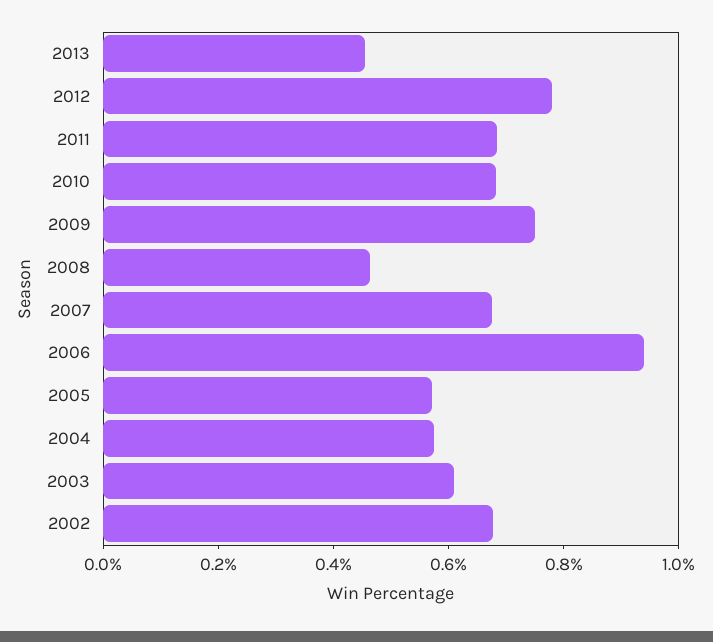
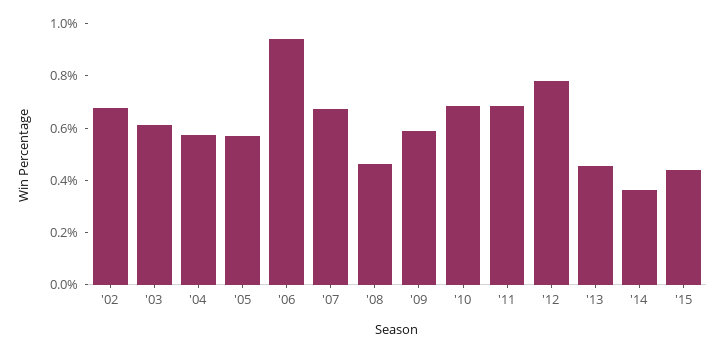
2009: 0.75 -> 0.6
'14: none -> 0.35
'15: none -> 0.45

